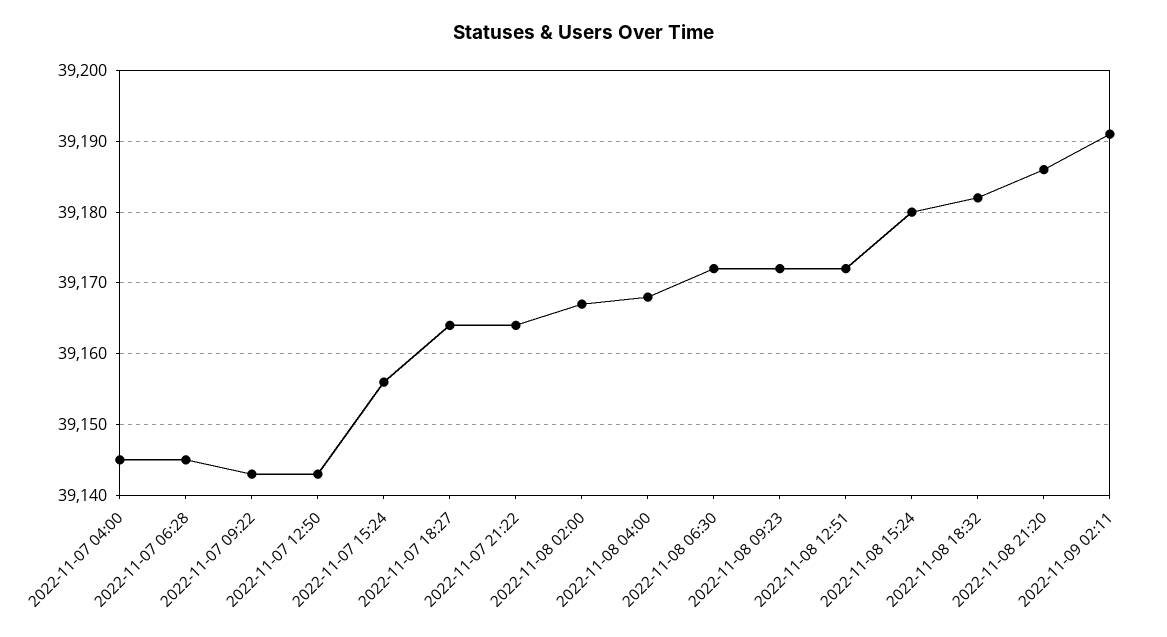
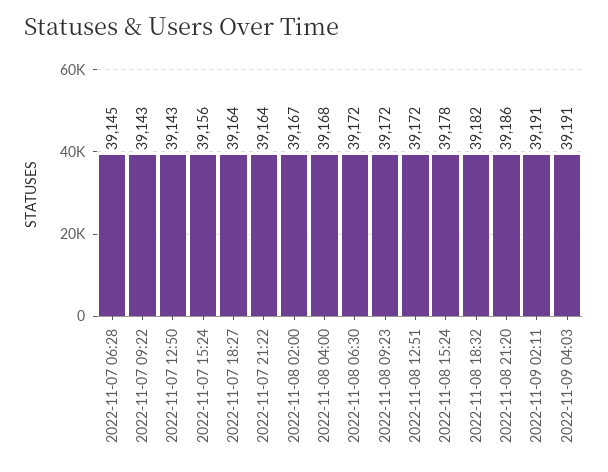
2022-11-07 04:00: 39145 -> none
2022-11-08 15:24: 39180 -> 39178
2022-11-09 04:03: none -> 39191

